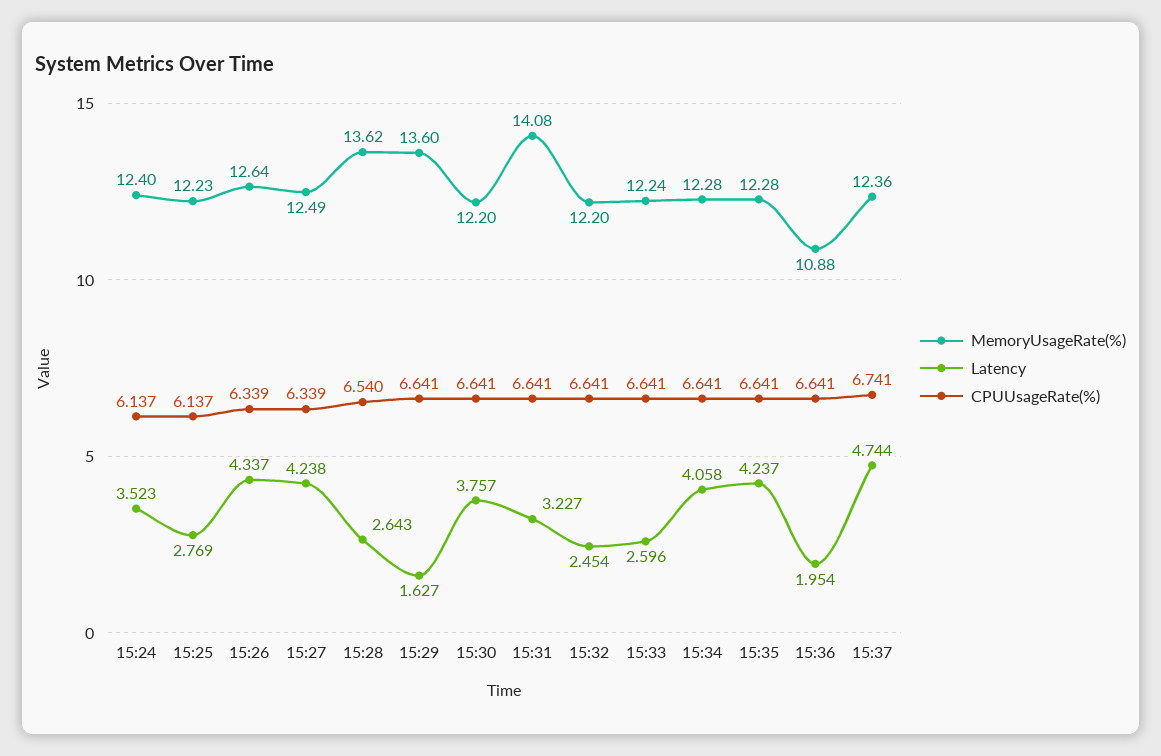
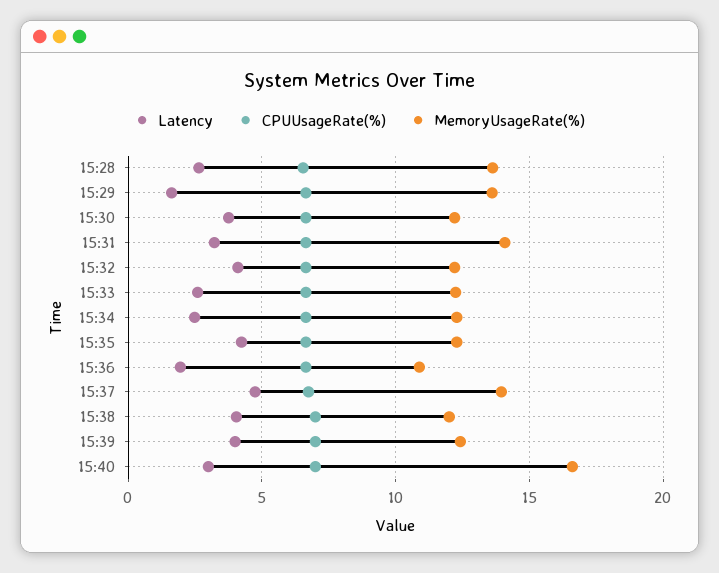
MemoryUsageRate(%), 15:24: 12.4 -> none
Latency, 15:24: 3.523 -> none
CPUUsageRate(%), 15:24: 6.137 -> none
MemoryUsageRate(%), 15:25: 12.23 -> none
Latency, 15:25: 2.769 -> none
CPUUsageRate(%), 15:25: 6.137 -> none
MemoryUsageRate(%), 15:26: 12.64 -> none
Latency, 15:26: 4.337 -> none
CPUUsageRate(%), 15:26: 6.339 -> none
MemoryUsageRate(%), 15:27: 12.49 -> none
Latency, 15:27: 4.238 -> none
CPUUsageRate(%), 15:27: 6.339 -> none
Latency, 15:32: 2.454 -> 4
Latency, 15:34: 4.058 -> 2.5
MemoryUsageRate(%), 15:37: 12.36 -> 14
Latency, 15:38: none -> 4
CPUUsageRate(%), 15:38: none -> 7
MemoryUsageRate(%), 15:38: none -> 12
Latency, 15:39: none -> 4
CPUUsageRate(%), 15:39: none -> 7
MemoryUsageRate(%), 15:39: none -> 12.5
Latency, 15:40: none -> 3
CPUUsageRate(%), 15:40: none -> 7
MemoryUsageRate(%), 15:40: none -> 16.5

